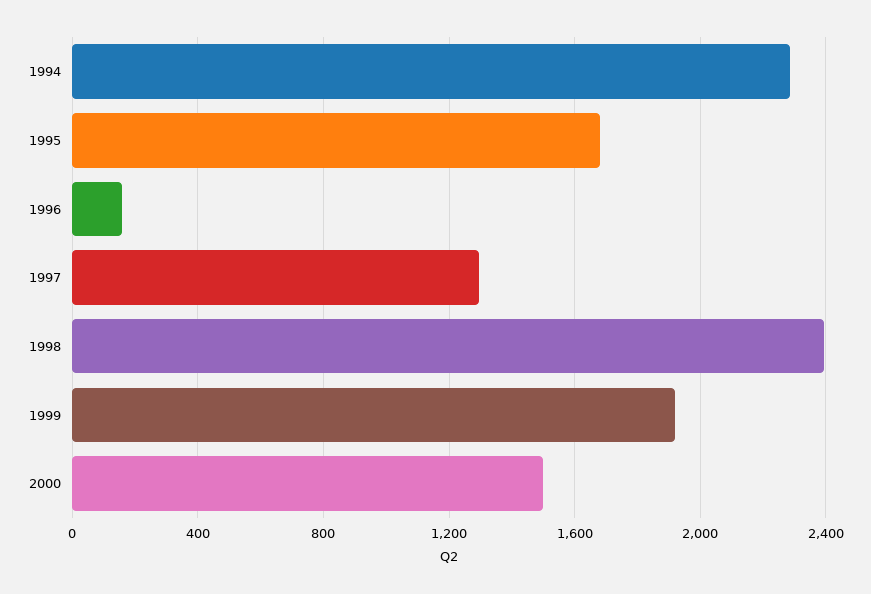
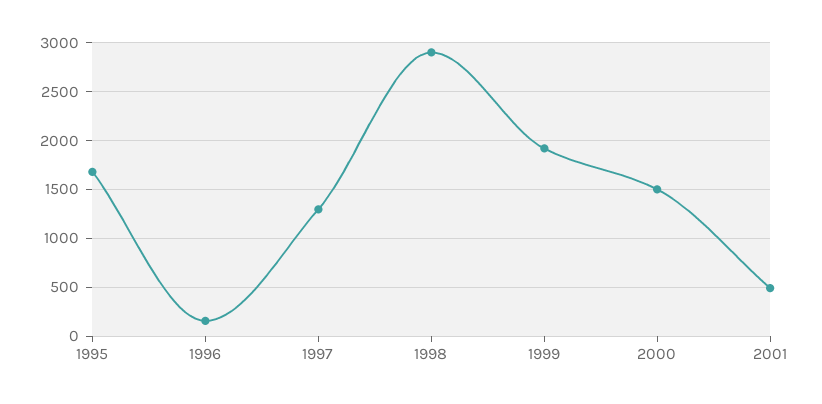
1994: 2300 -> none
1998: 2400 -> 2900
2001: none -> 500

